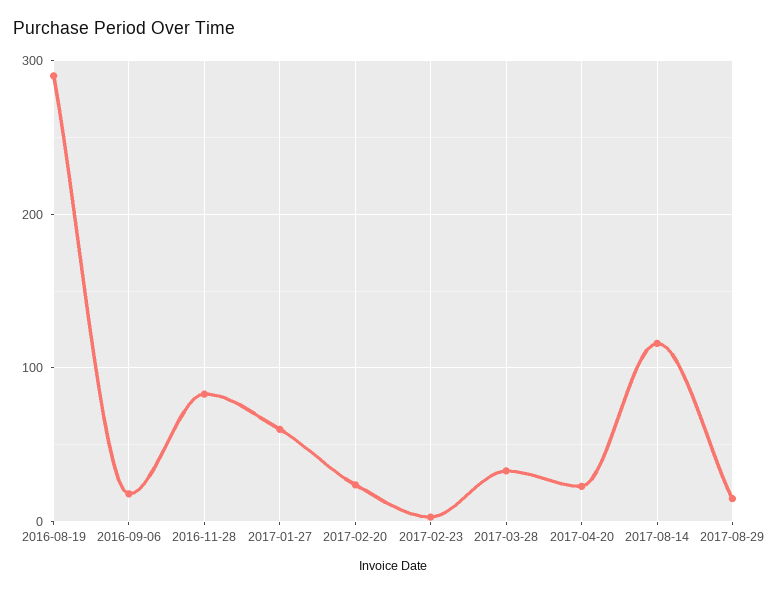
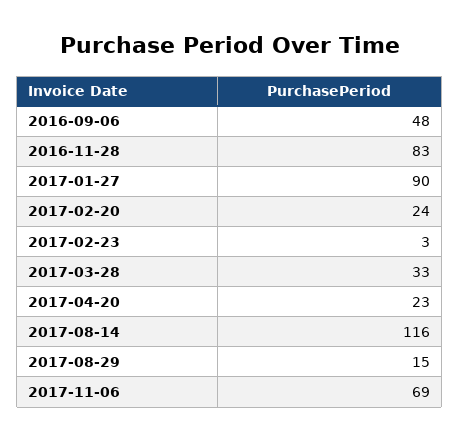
2016-08-19: 290 -> none
2016-09-06: 20 -> 48
2017-01-27: 60 -> 90
2017-11-06: none -> 69

